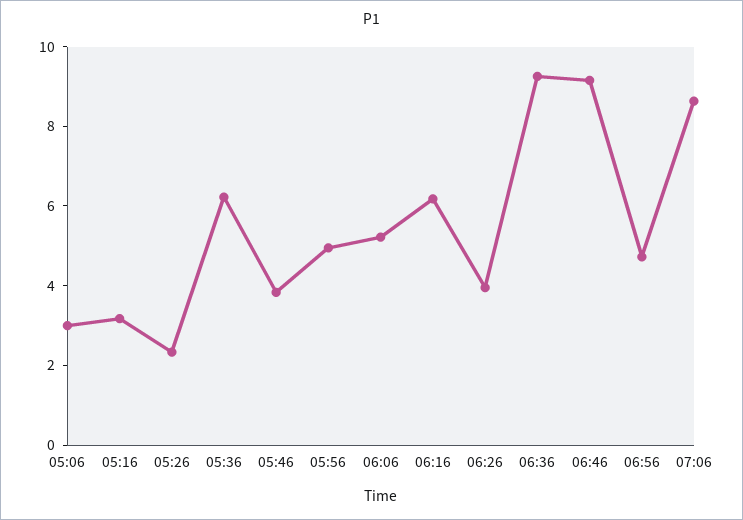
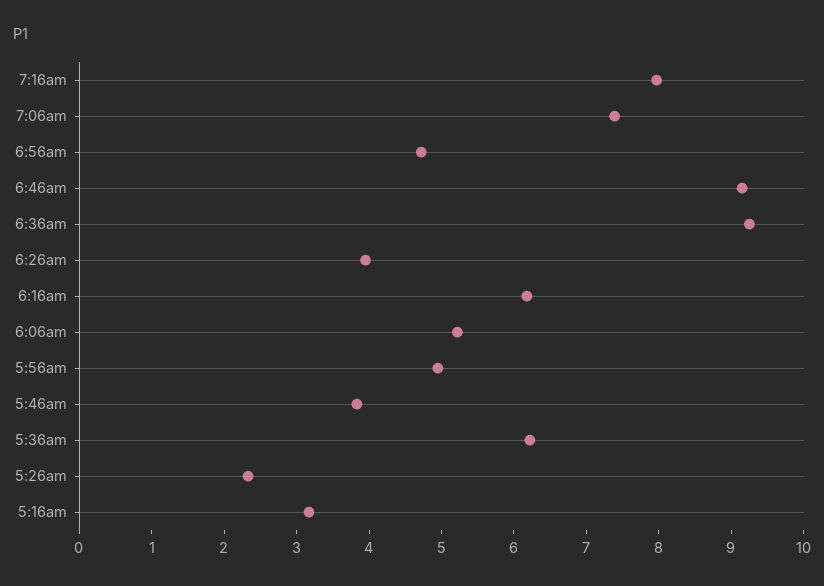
05:06: 3 -> none
07:06: 8.5 -> 7.4
7:16am: none -> 8

